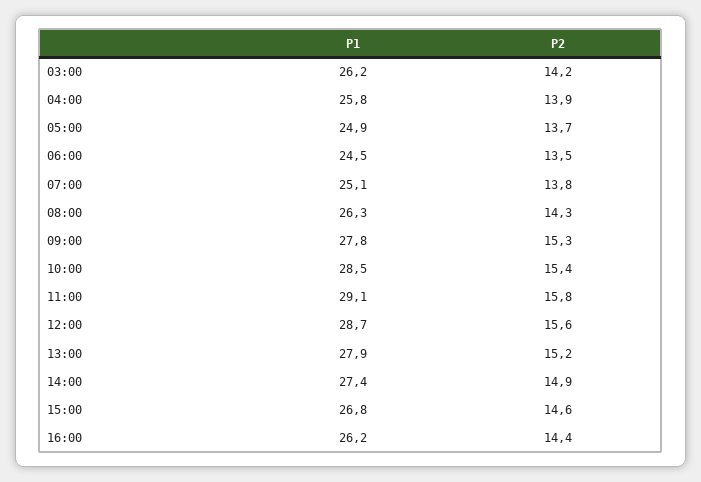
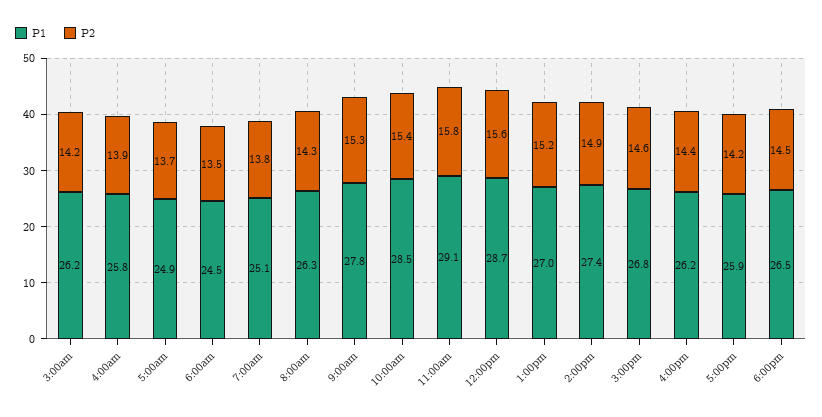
P1, 13:00: 27.9 -> 27
P1, 5:00pm: none -> 25.9
P2, 5:00pm: none -> 14.2
P1, 6:00pm: none -> 26.5
P2, 6:00pm: none -> 14.5

